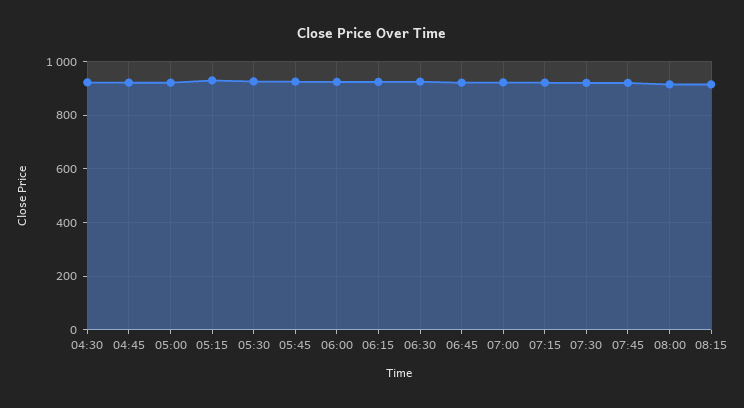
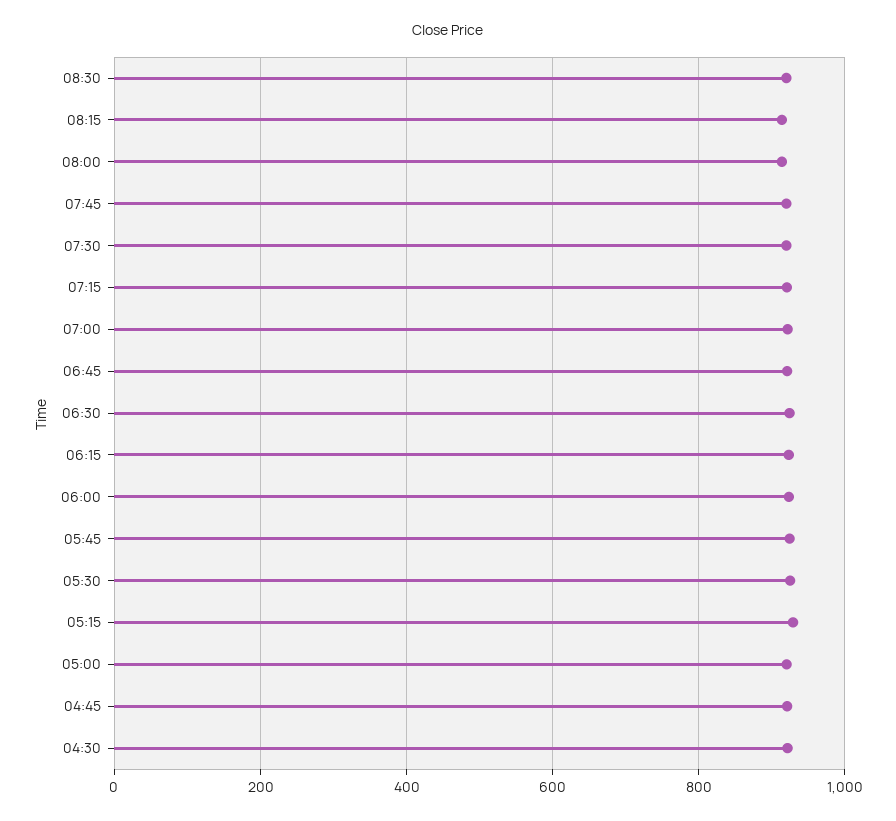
08:30: none -> 920

